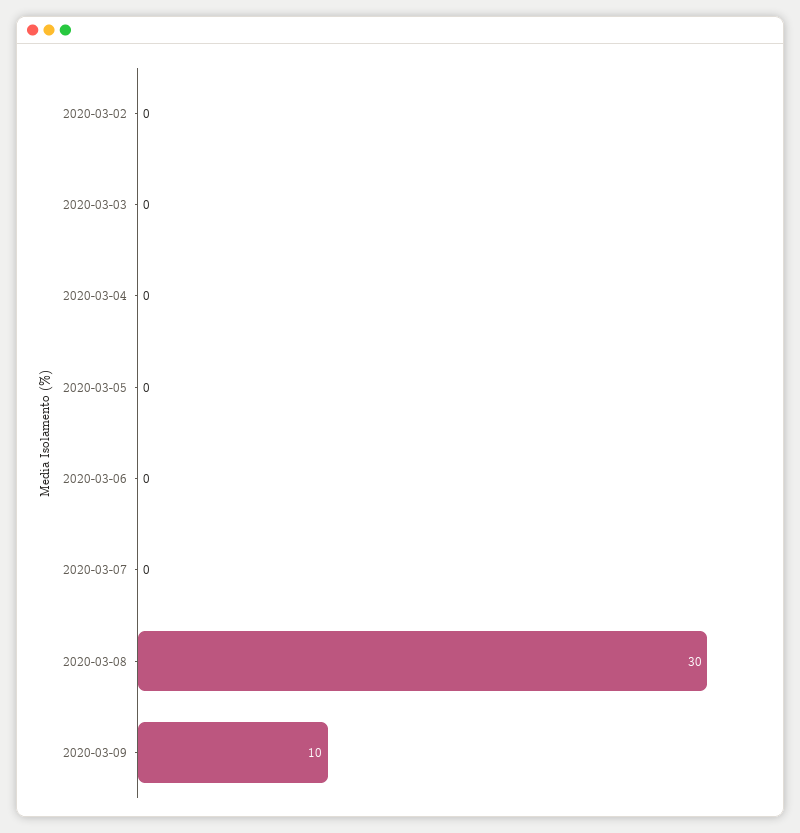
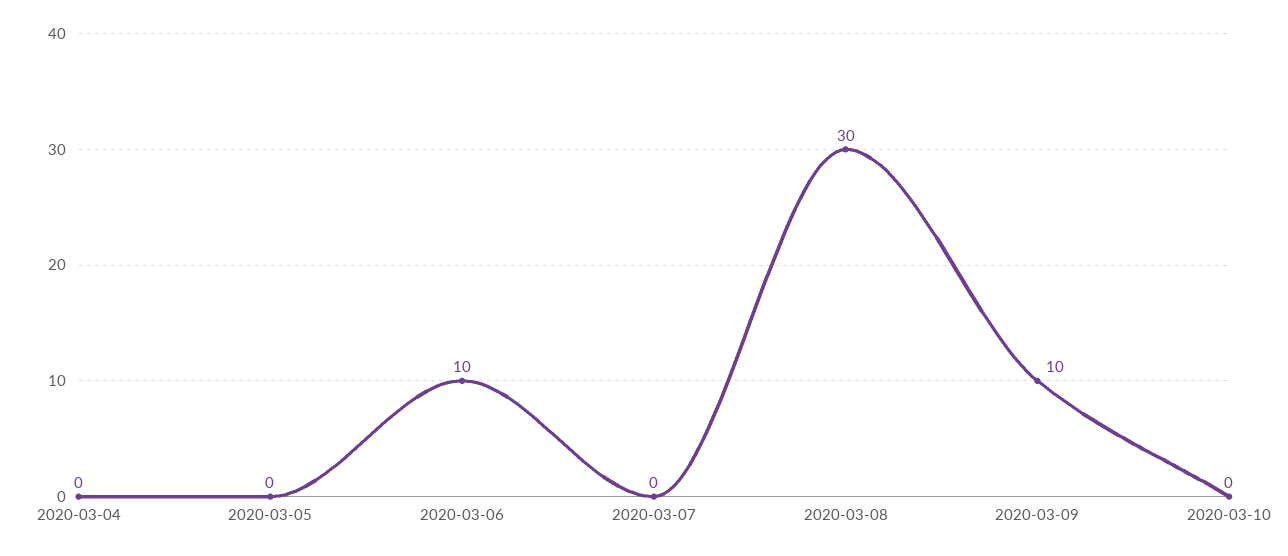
2020-03-02: 0 -> none
2020-03-03: 0 -> none
2020-03-06: 0 -> 10
2020-03-10: none -> 0

